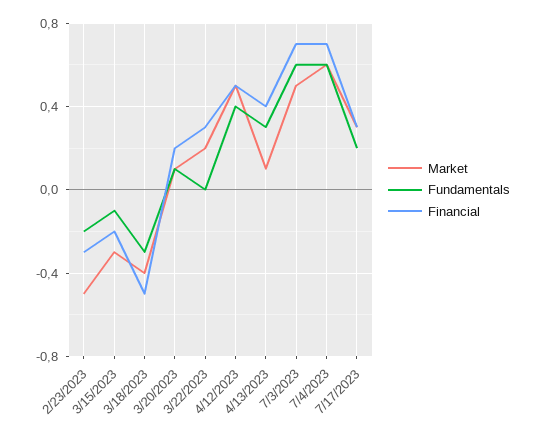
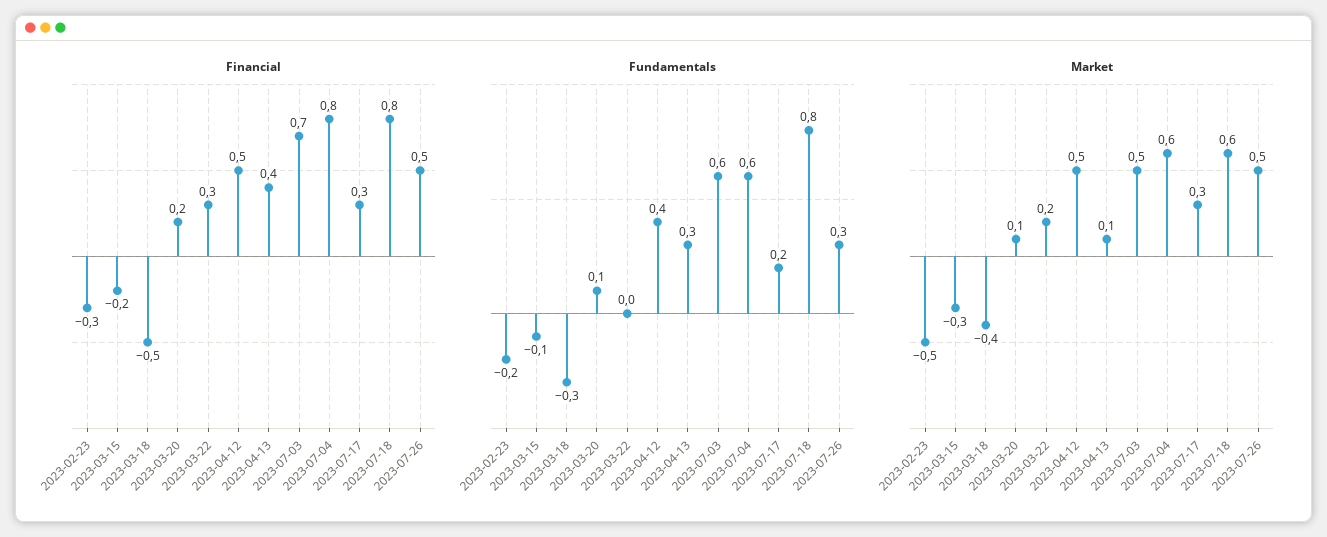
Financial, 7/4/2023: 0.7 -> 0.8
Financial, 2023-07-18: none -> 0.8
Financial, 2023-07-26: none -> 0.5
Fundamentals, 2023-07-18: none -> 0.8
Fundamentals, 2023-07-26: none -> 0.3
Market, 2023-07-18: none -> 0.6
Market, 2023-07-26: none -> 0.5

